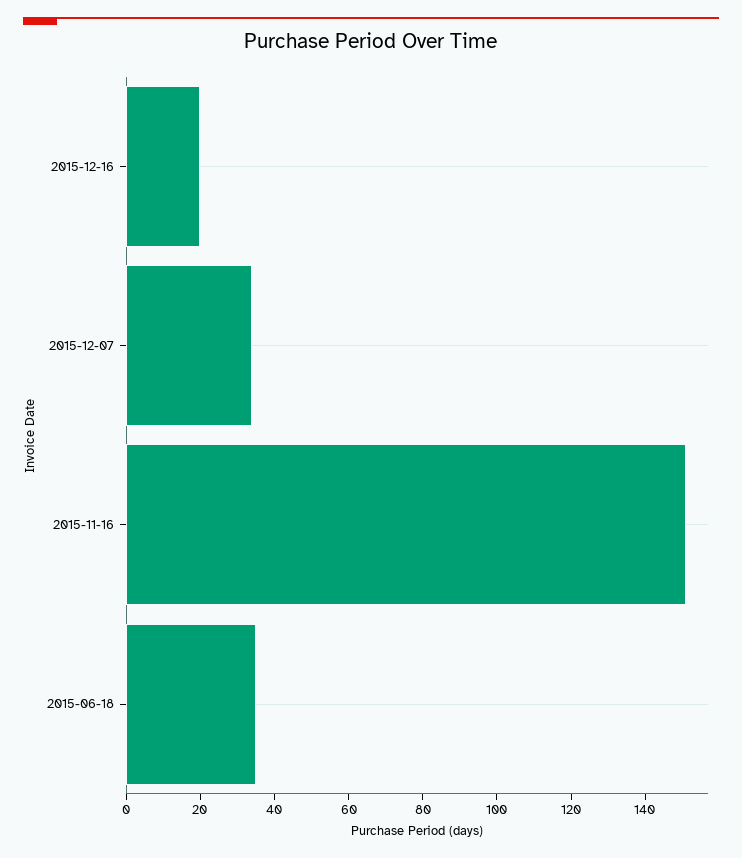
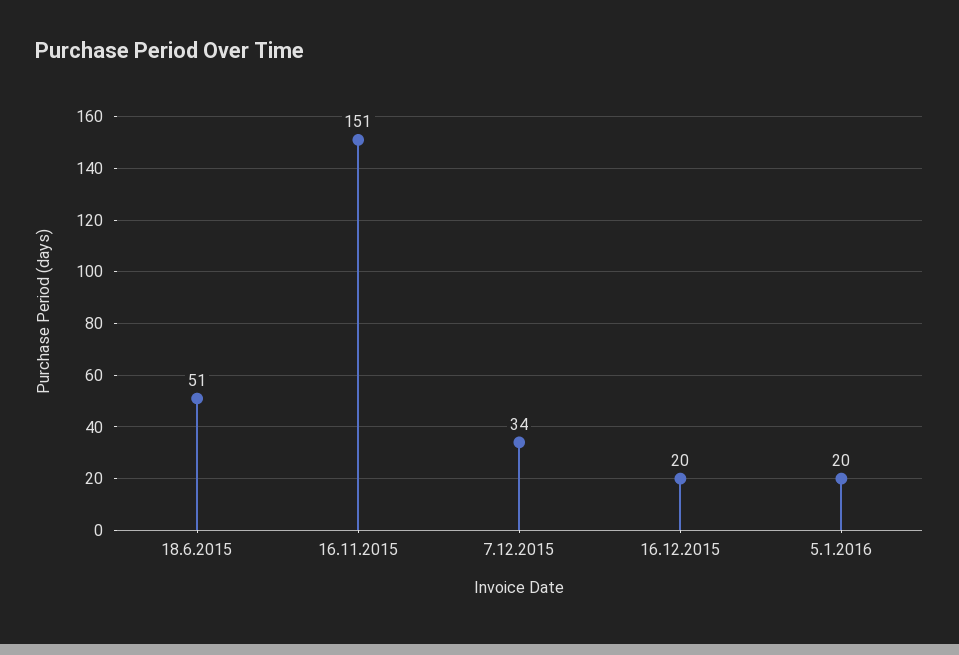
2015-06-18: 35 -> 51
5.1.2016: none -> 20

